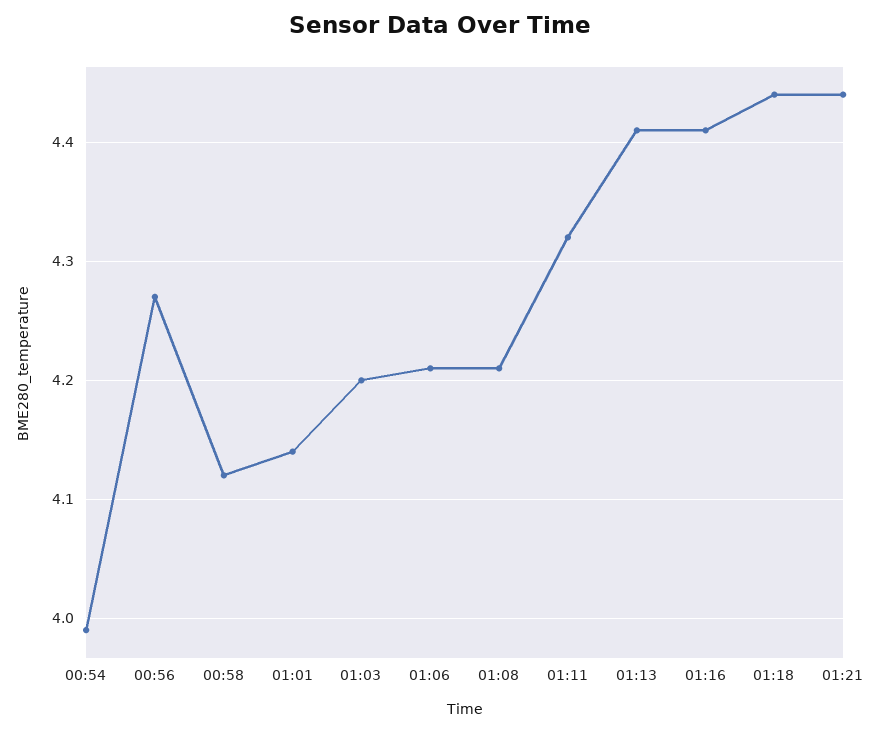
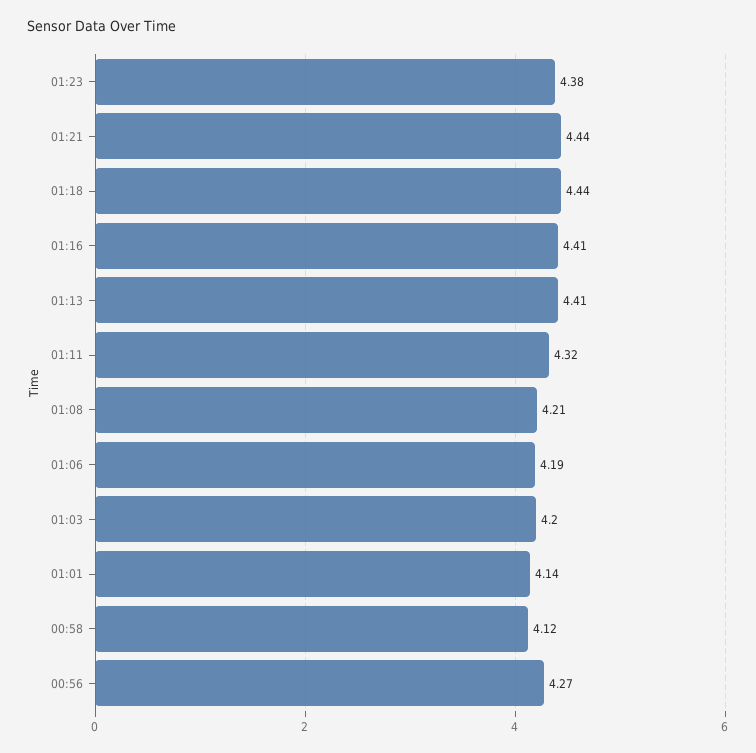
00:54: 3.99 -> none
01:06: 4.21 -> 4.19
01:23: none -> 4.38

